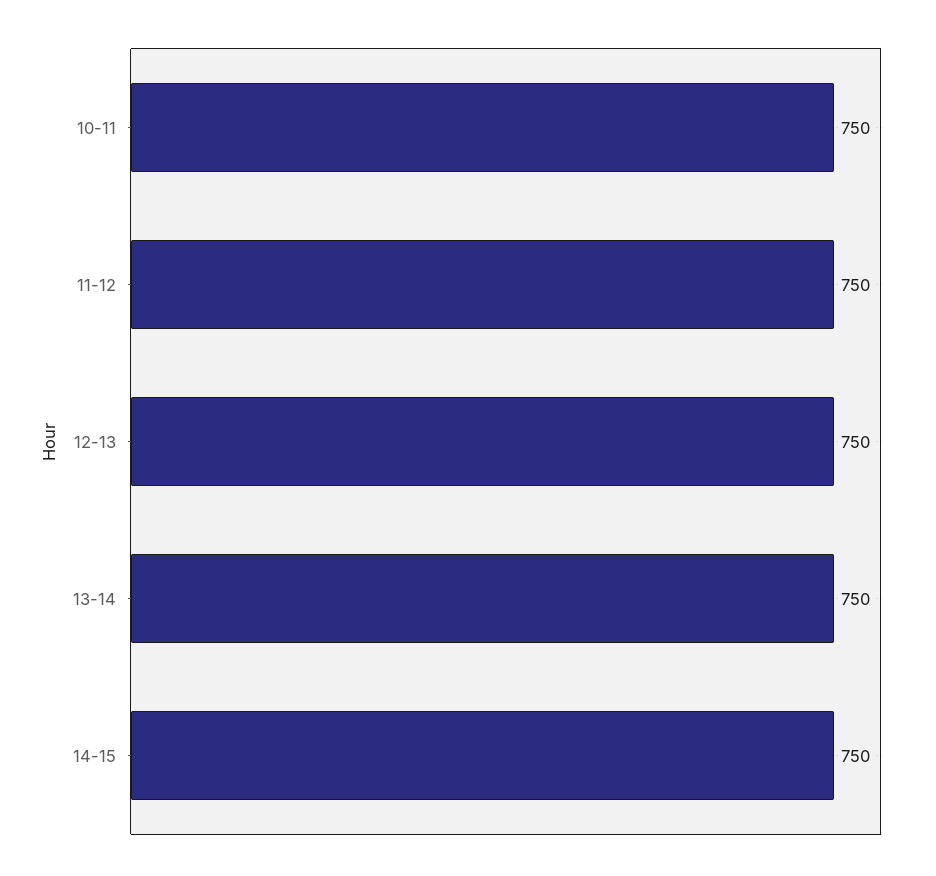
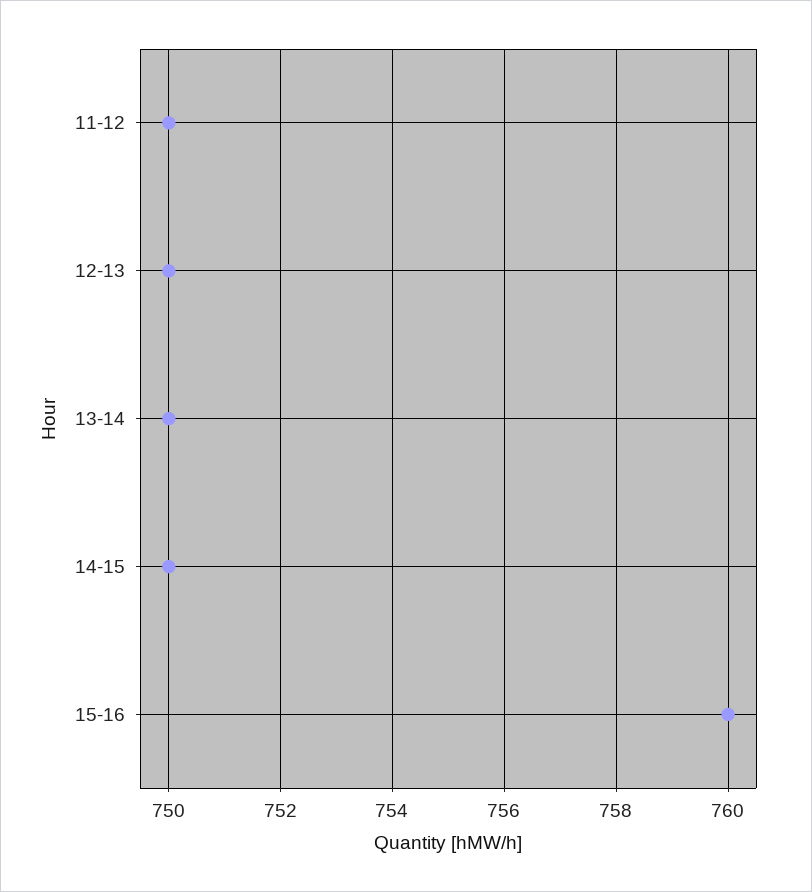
10-11: 750 -> none
15-16: none -> 760

